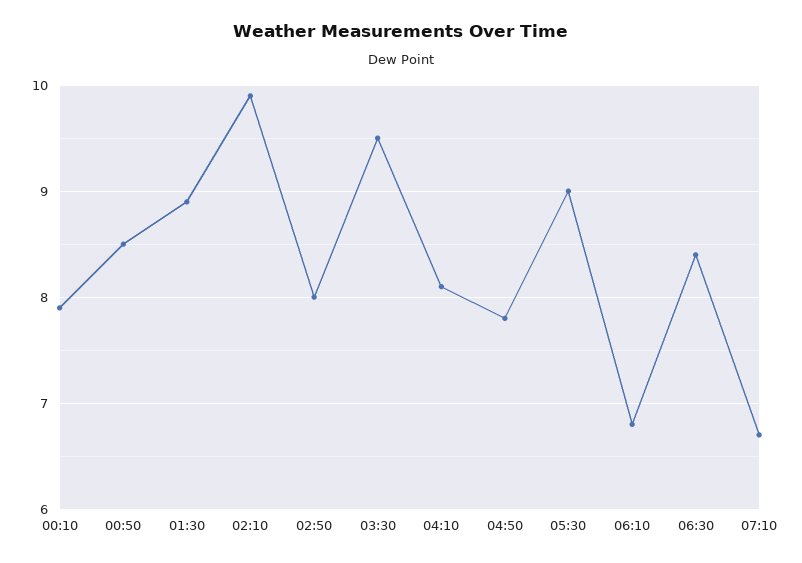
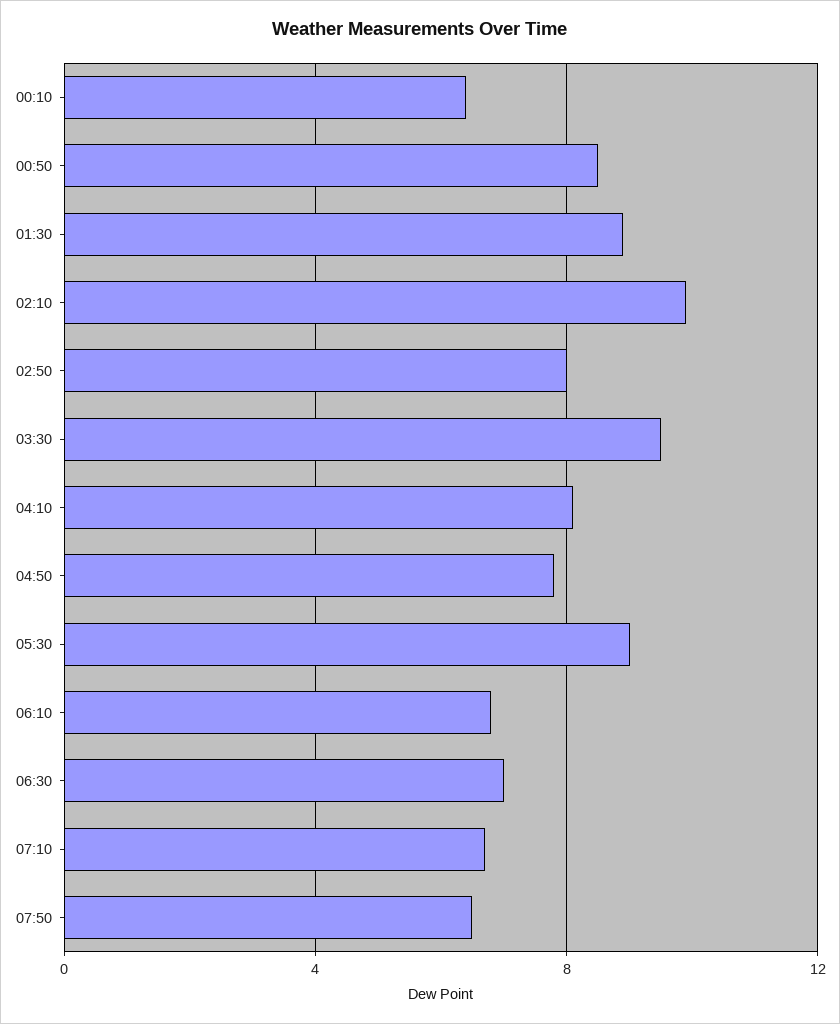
00:10: 7.9 -> 6.5
06:30: 8.4 -> 7
07:50: none -> 6.5

